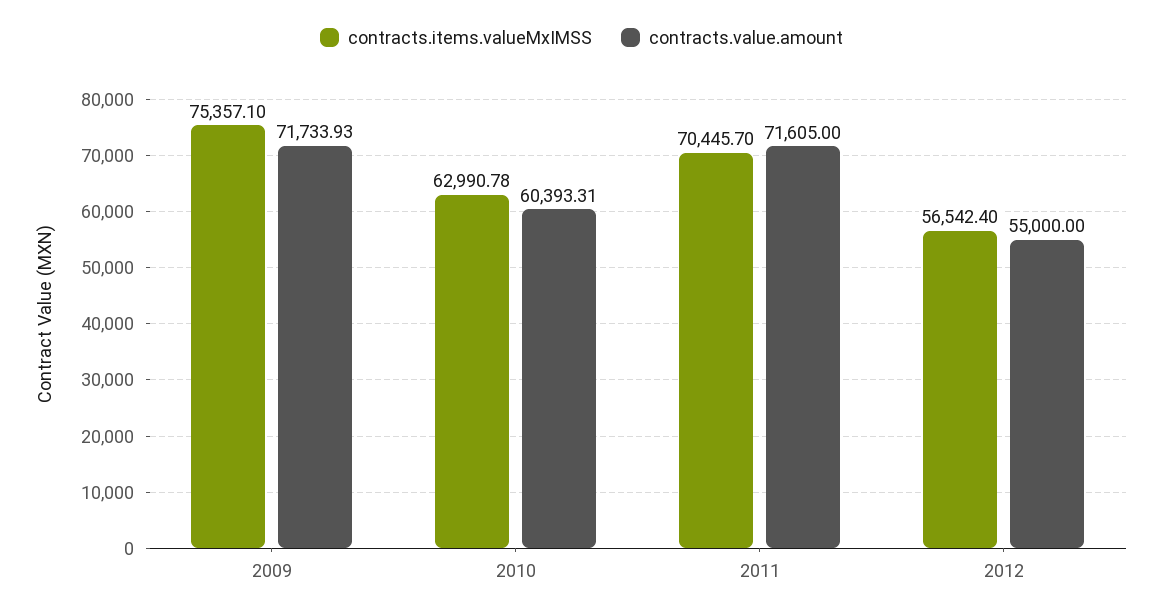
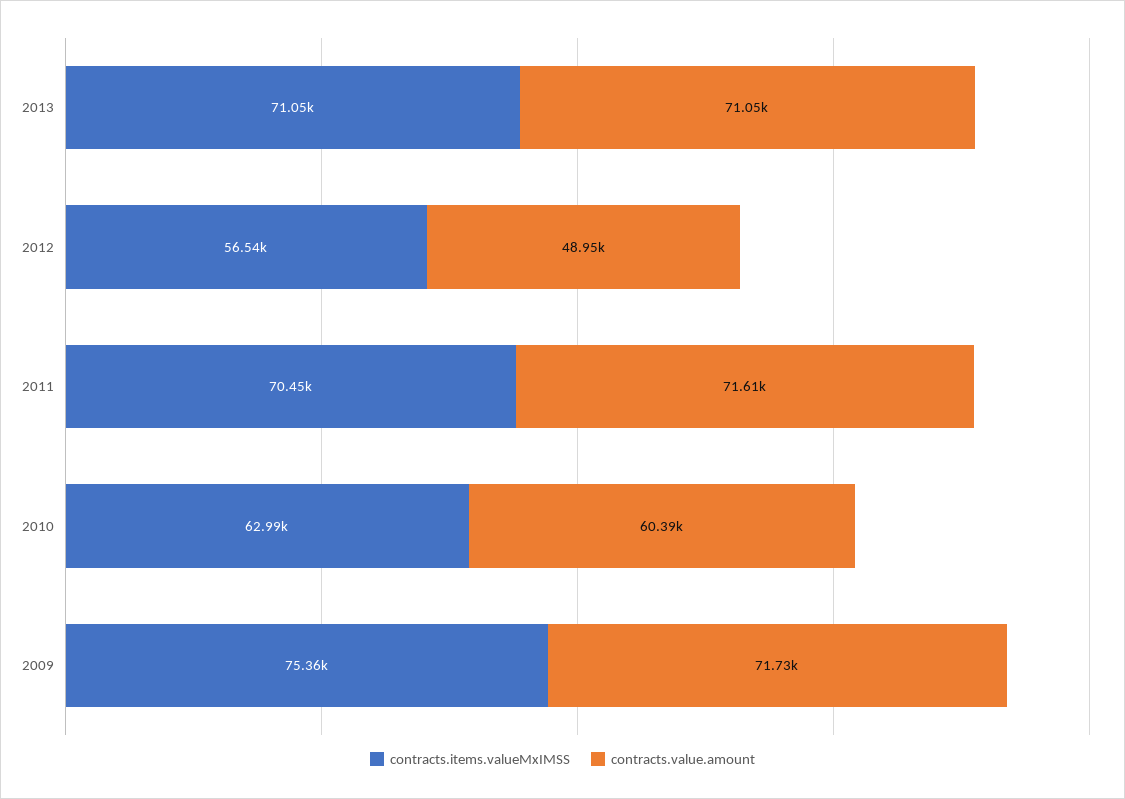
contracts.value.amount, 2012: 55000 -> 48950
contracts.items.valueMxIMSS, 2013: none -> 71050
contracts.value.amount, 2013: none -> 71050

